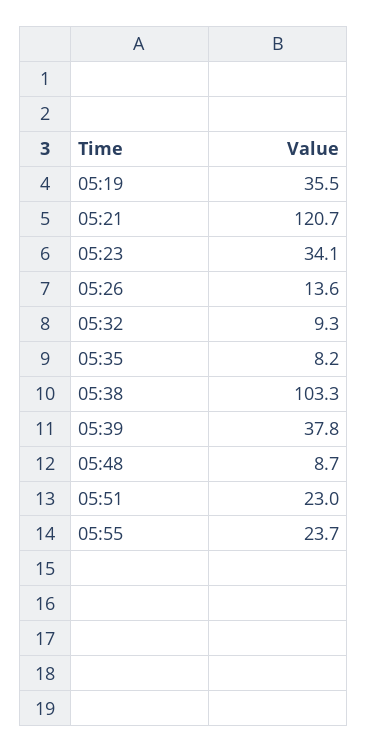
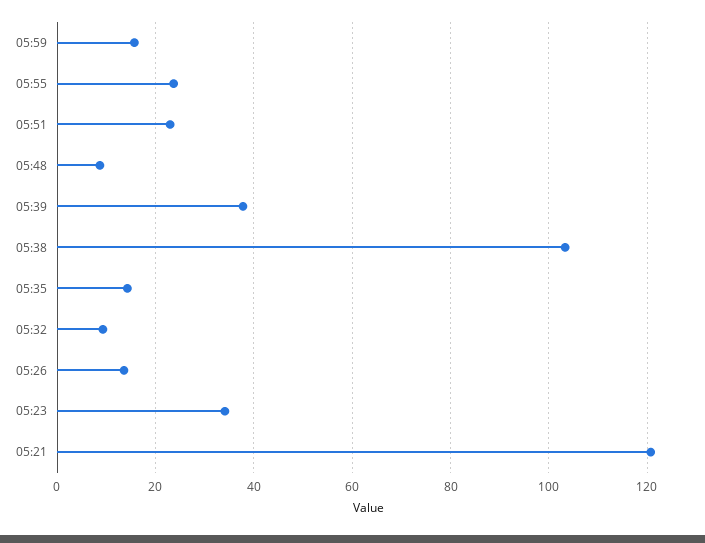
05:19: 35.5 -> none
05:35: 8.2 -> 14
05:59: none -> 16

